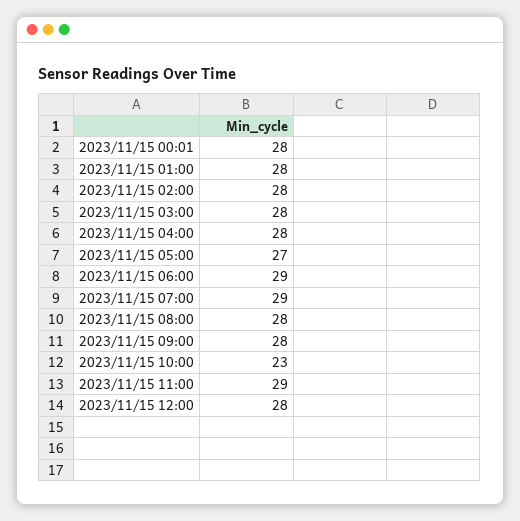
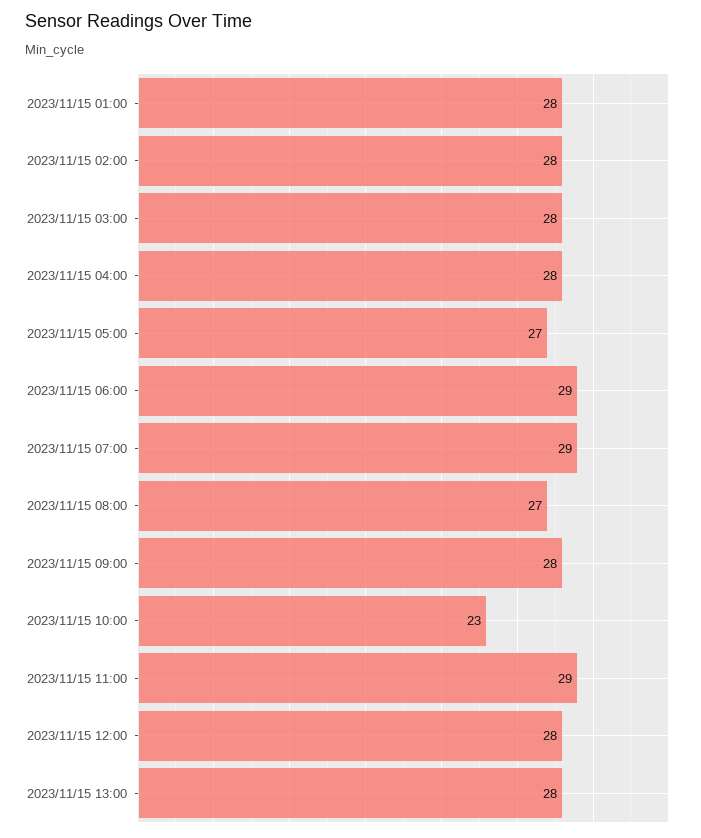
2023/11/15 00:01: 28 -> none
2023/11/15 08:00: 28 -> 27
2023/11/15 13:00: none -> 28

